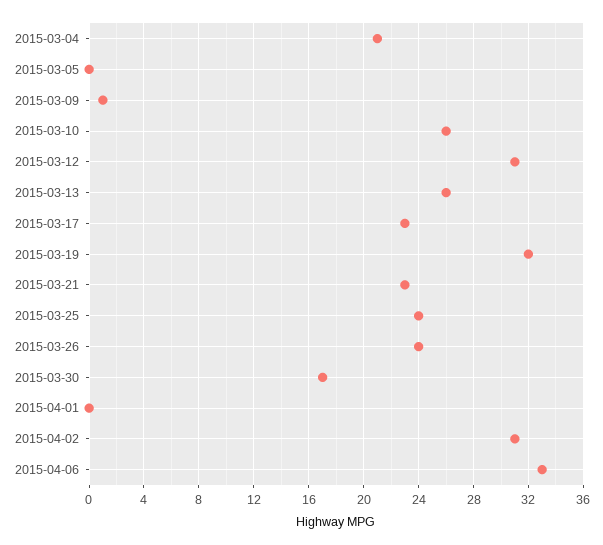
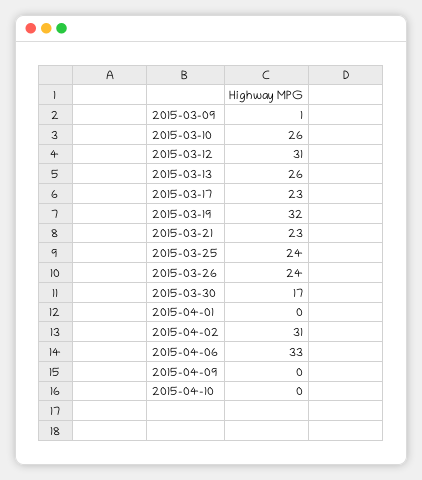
2015-03-04: 21 -> none
2015-03-05: 0 -> none
2015-04-09: none -> 0
2015-04-10: none -> 0

